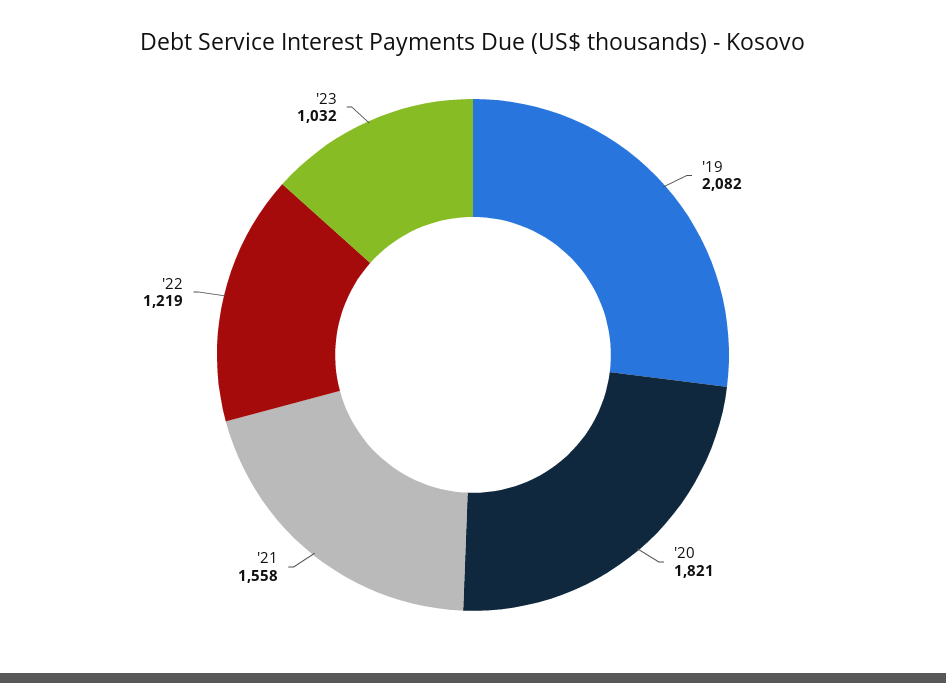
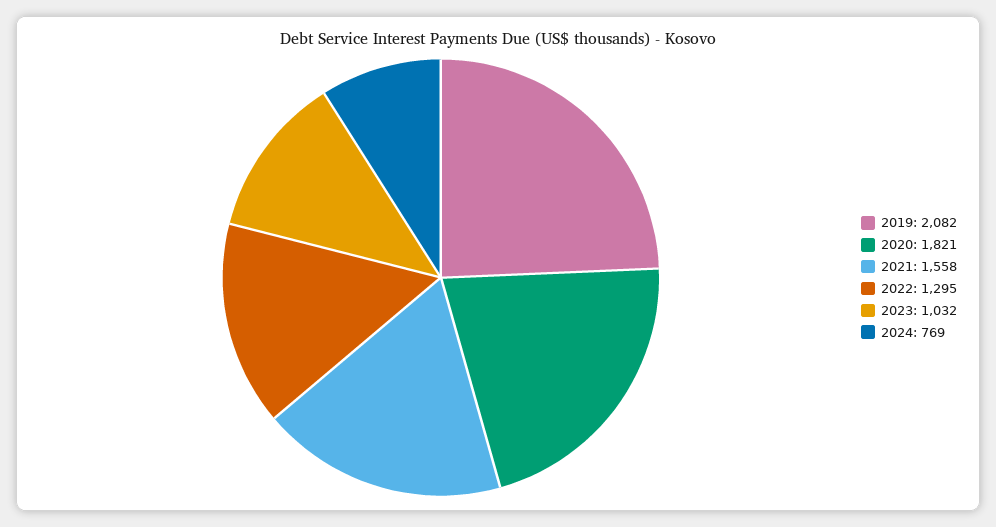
'22: 1219 -> 1295
2024: none -> 769

